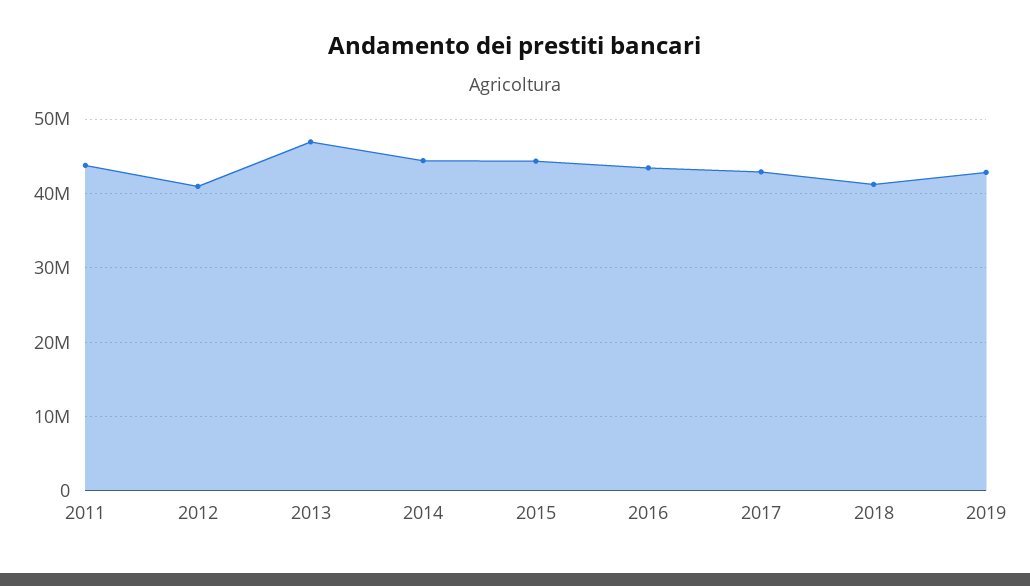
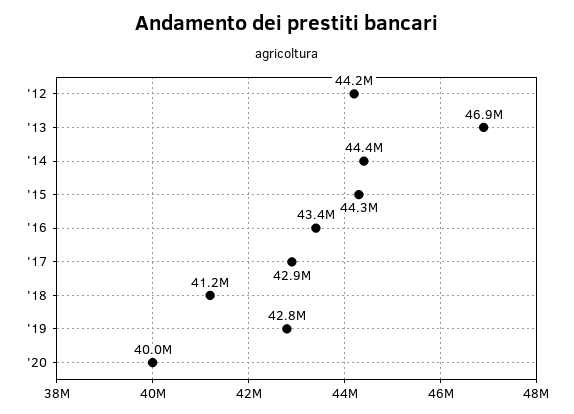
2011: 44000000 -> none
2012: 41000000 -> 44200000
'20: none -> 40000000

